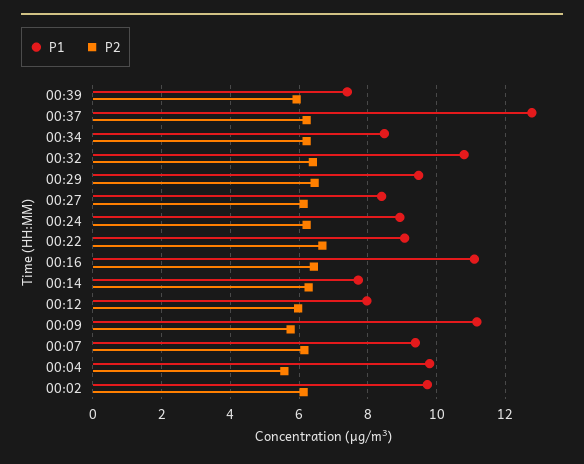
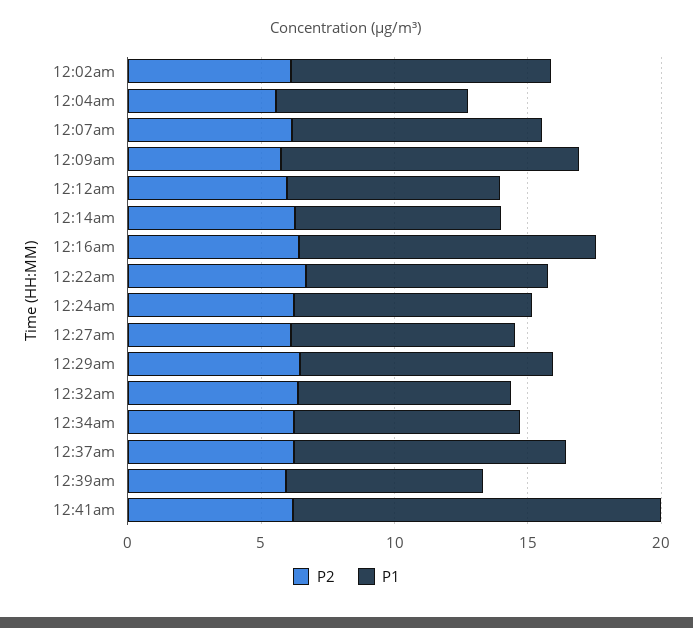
P1, 00:37: 12.8 -> 10
P1, 00:32: 10.8 -> 8
P1, 00:04: 9.8 -> 7
P2, 12:41am: none -> 6
P1, 12:41am: none -> 14

